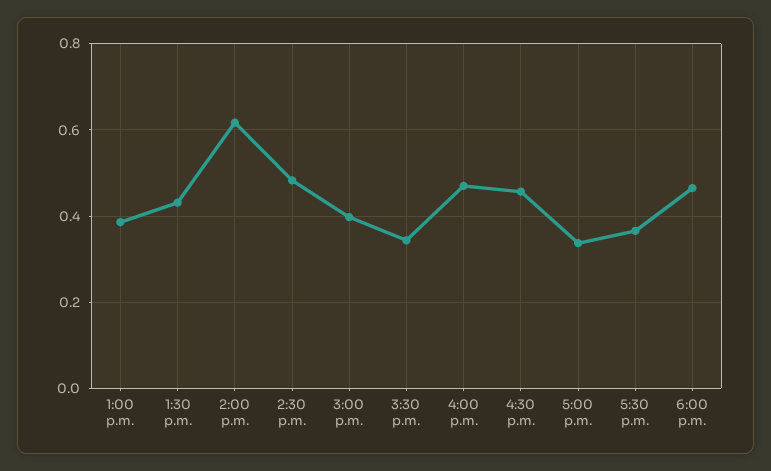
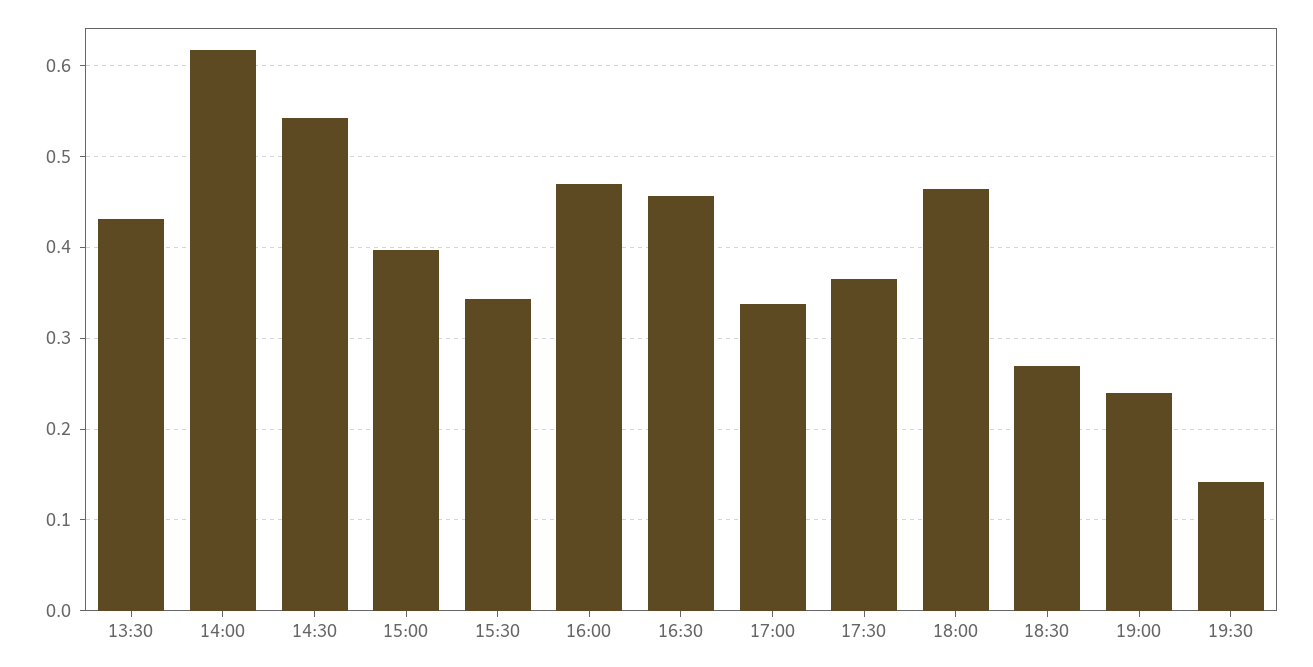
1:00 p.m.: 0.38 -> none
2:30 p.m.: 0.48 -> 0.54
18:30: none -> 0.27
19:00: none -> 0.24
19:30: none -> 0.14

